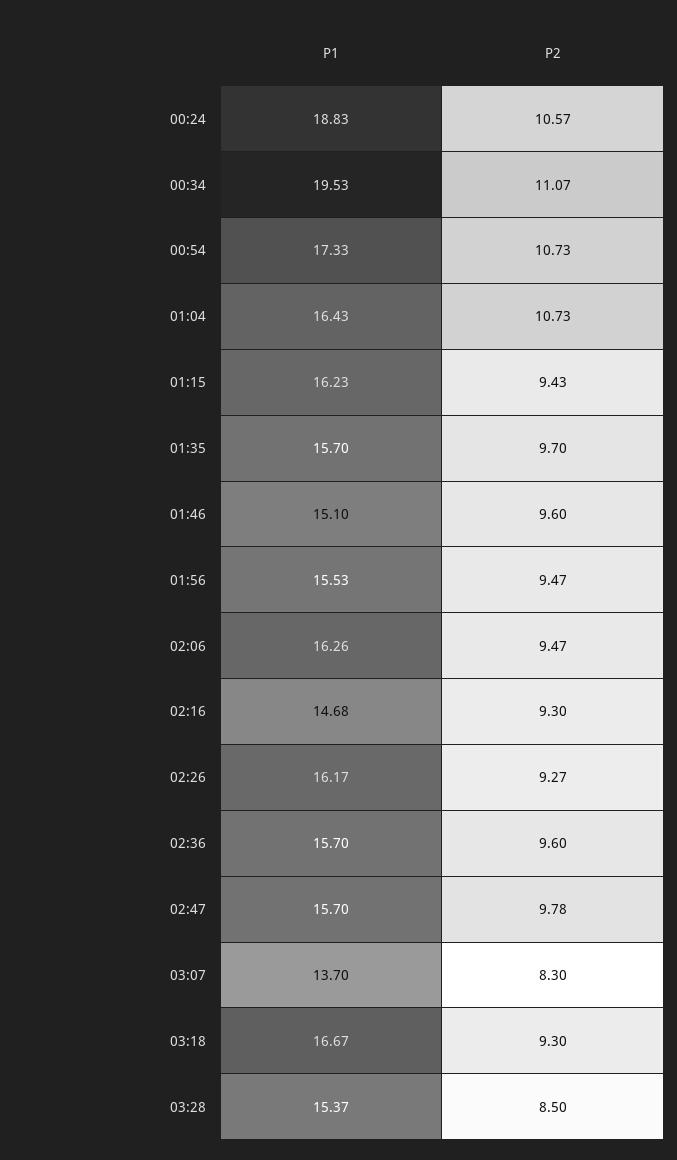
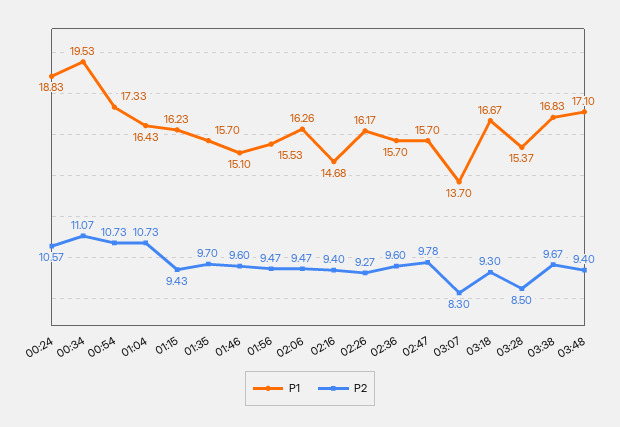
P2, 02:16: 9.3 -> 9.4
P1, 03:38: none -> 16.83
P2, 03:38: none -> 9.67
P1, 03:48: none -> 17.1
P2, 03:48: none -> 9.4

